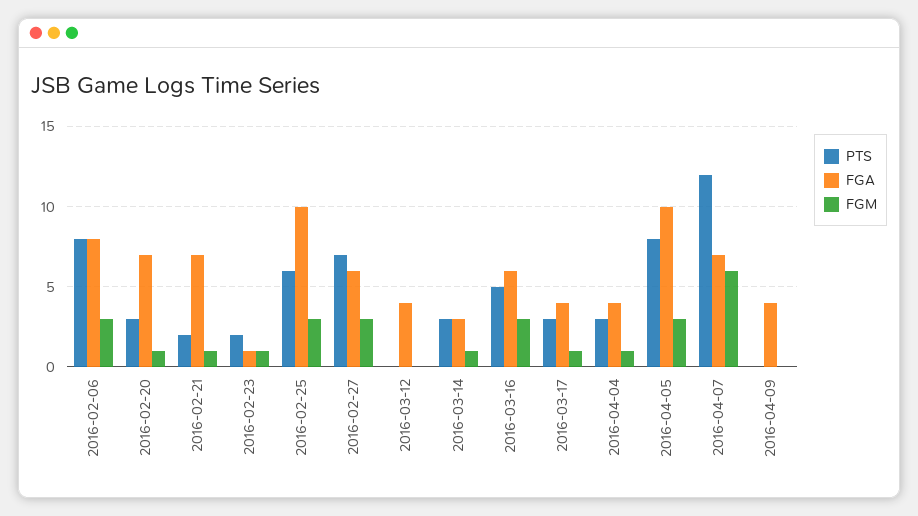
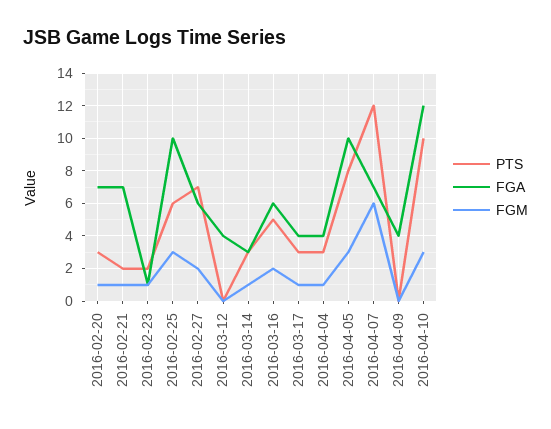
PTS, 2016-02-06: 8 -> none
FGA, 2016-02-06: 8 -> none
FGM, 2016-02-06: 3 -> none
FGM, 2016-02-27: 3 -> 2
FGM, 2016-03-16: 3 -> 2
PTS, 2016-04-10: none -> 10
FGA, 2016-04-10: none -> 12
FGM, 2016-04-10: none -> 3

